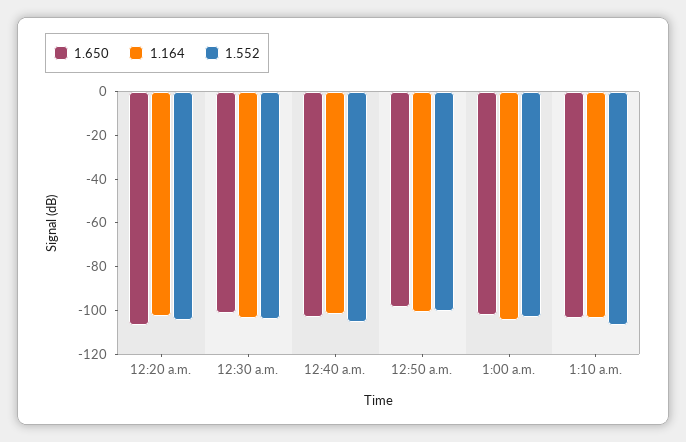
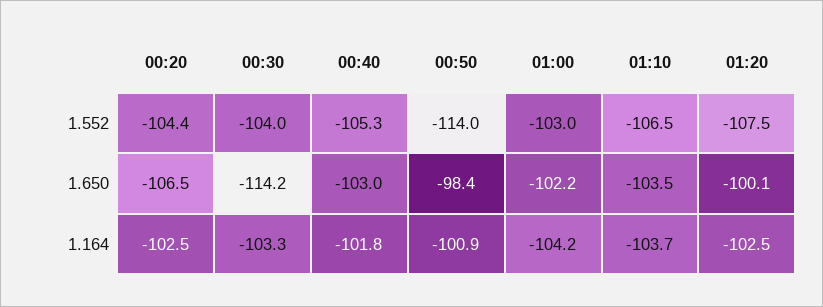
1.650, 12:30 a.m.: -100 -> -114.2
1.552, 12:50 a.m.: -100 -> -114
1.552, 01:20: none -> -107.5
1.650, 01:20: none -> -100.1
1.164, 01:20: none -> -102.5

